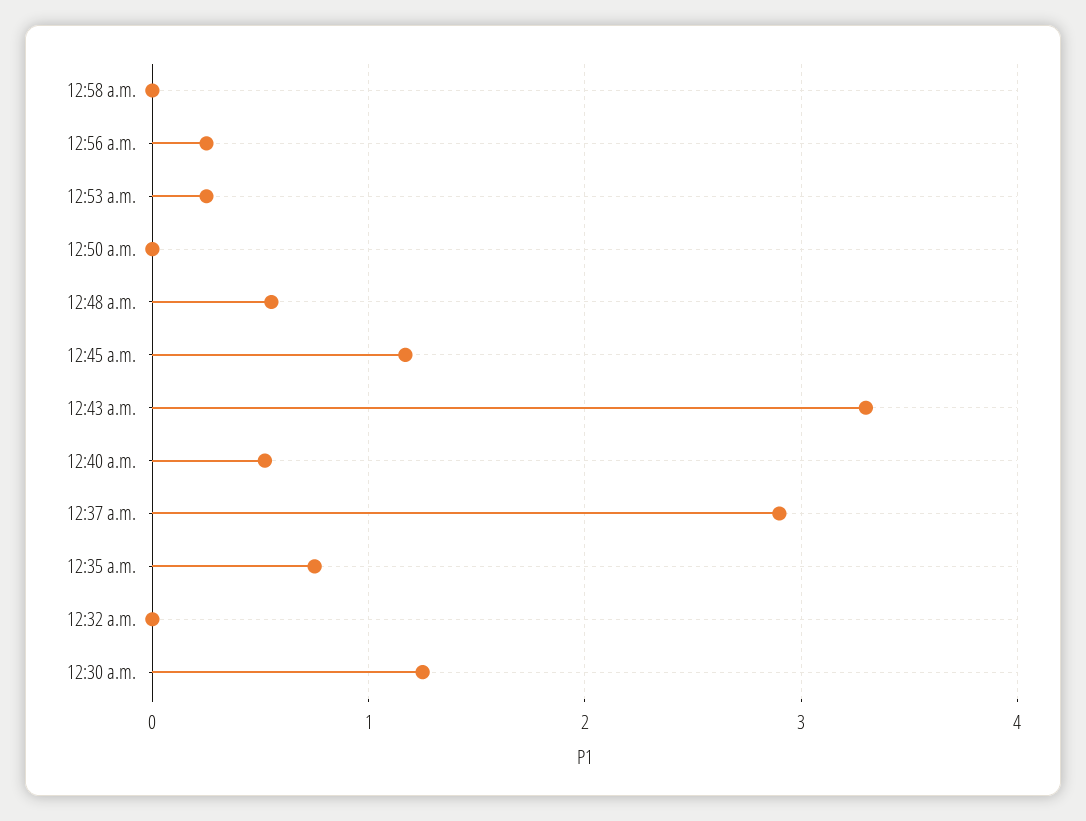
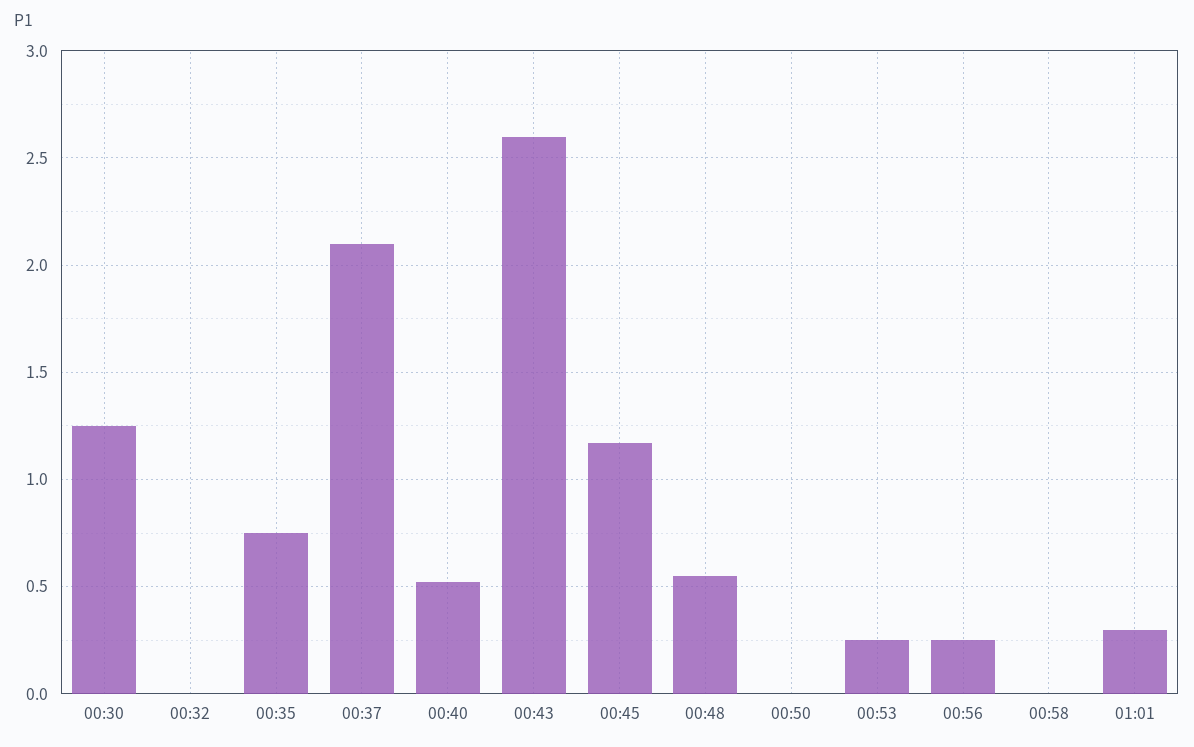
12:43 a.m.: 3.3 -> 2.6
12:37 a.m.: 2.9 -> 2.1
01:01: none -> 0.3

